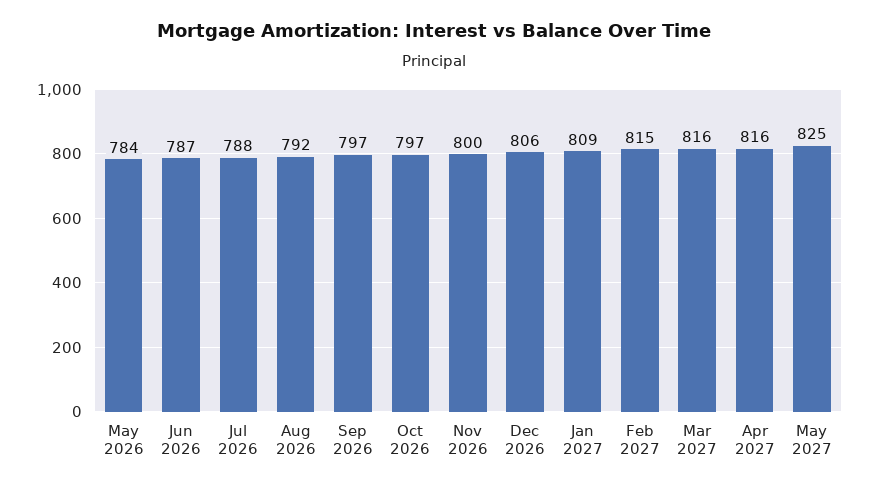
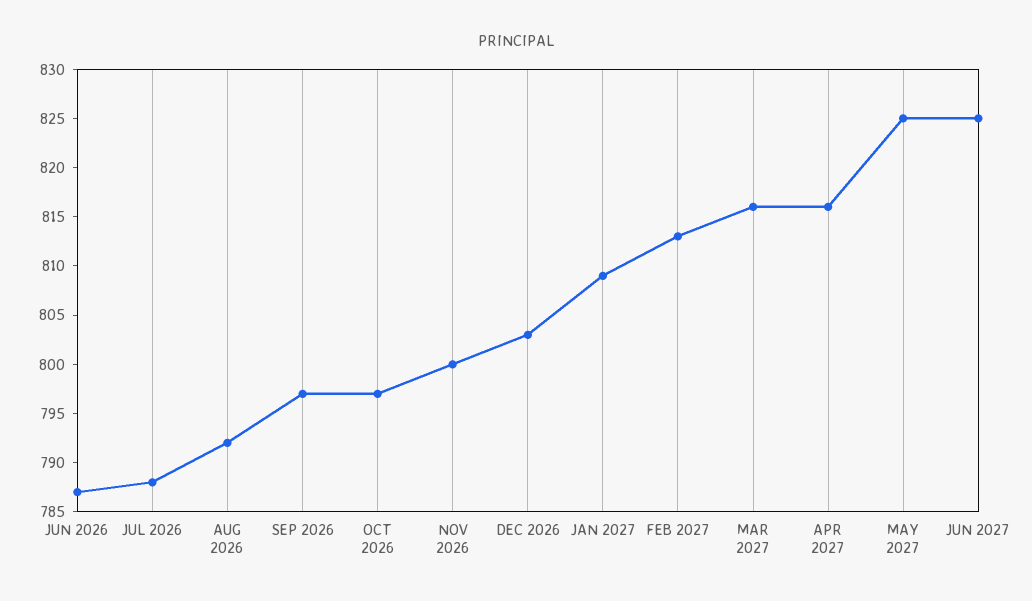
May 2026: 784 -> none
Dec 2026: 806 -> 803
Feb 2027: 815 -> 813
JUN 2027: none -> 825

